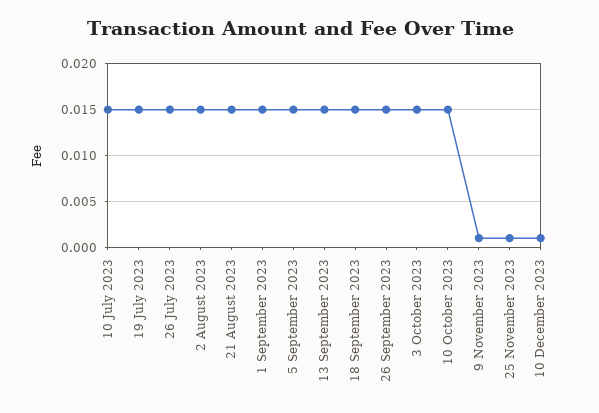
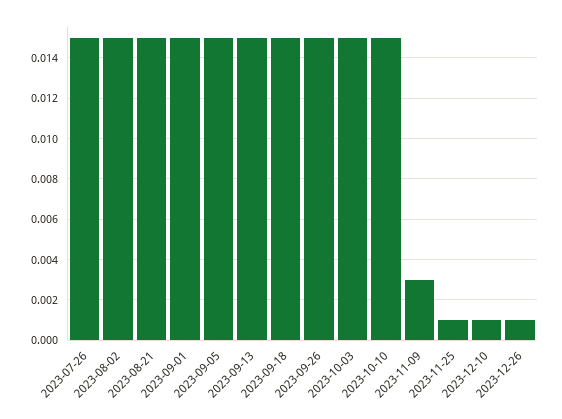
10 July 2023: 0.015 -> none
19 July 2023: 0.015 -> none
9 November 2023: 0.001 -> 0.003
2023-12-26: none -> 0.001

